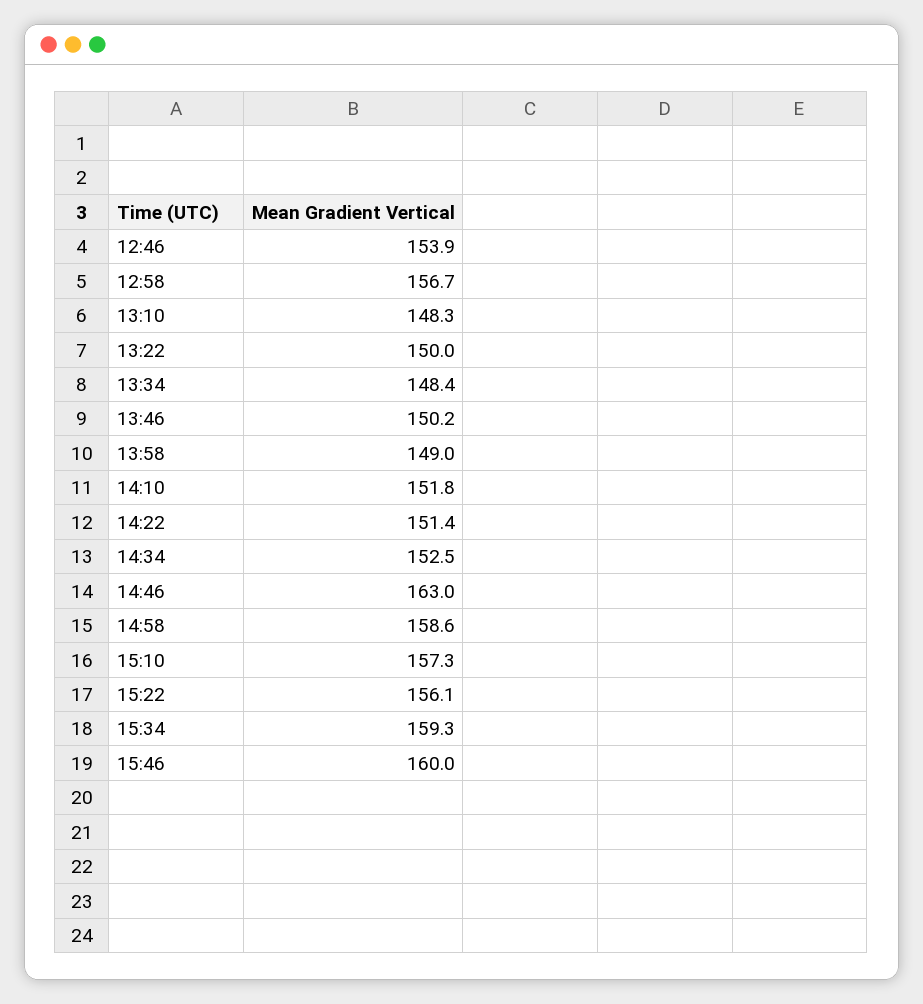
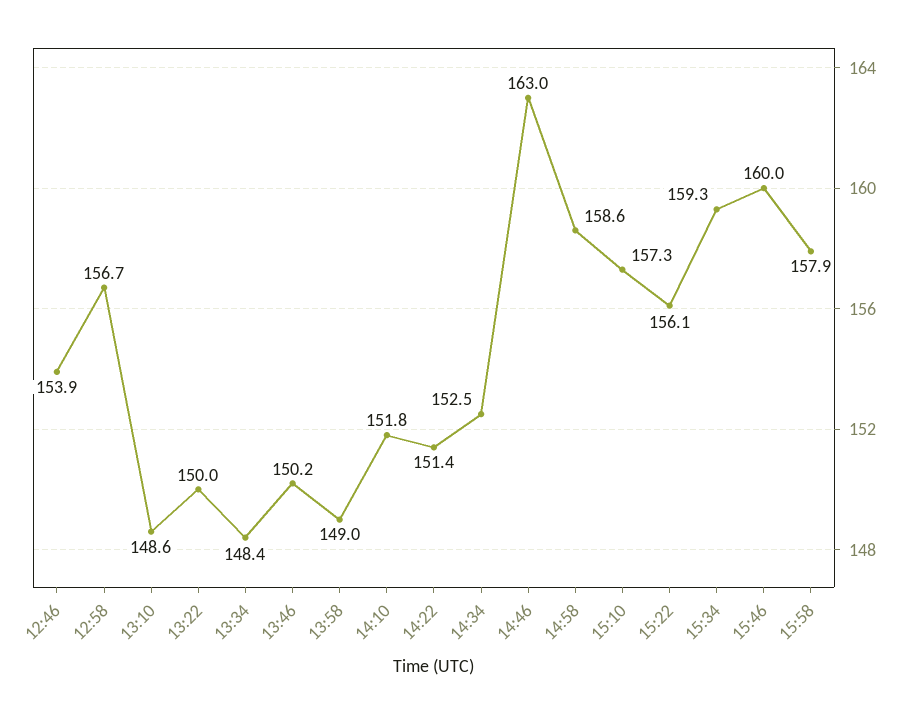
13:10: 148.3 -> 148.6
15:58: none -> 157.9

